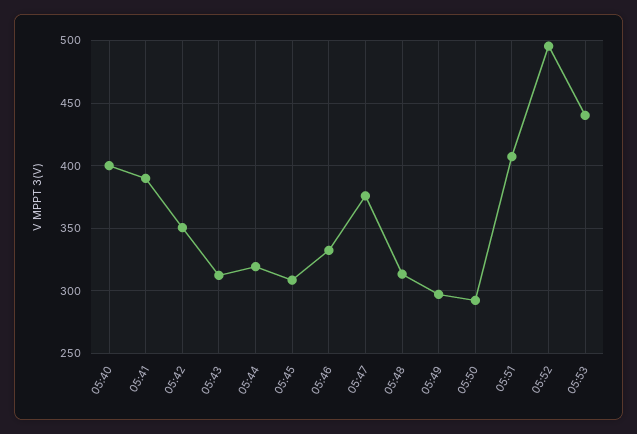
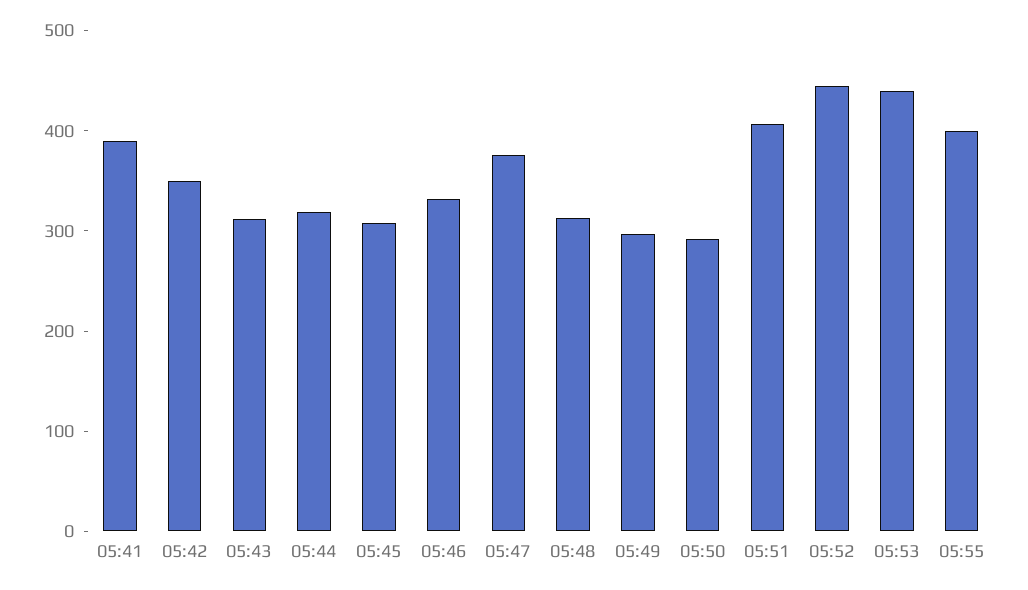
05:40: 400 -> none
05:52: 495 -> 440
05:55: none -> 400

